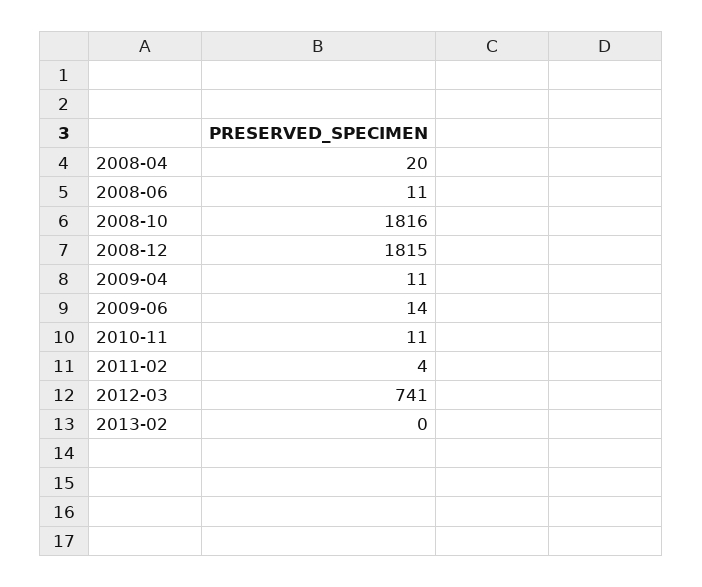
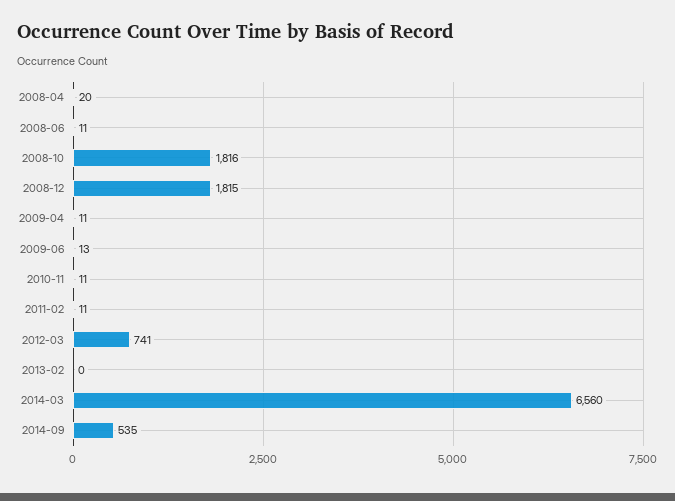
2009-06: 14 -> 13
2011-02: 4 -> 11
2014-03: none -> 6560
2014-09: none -> 535

